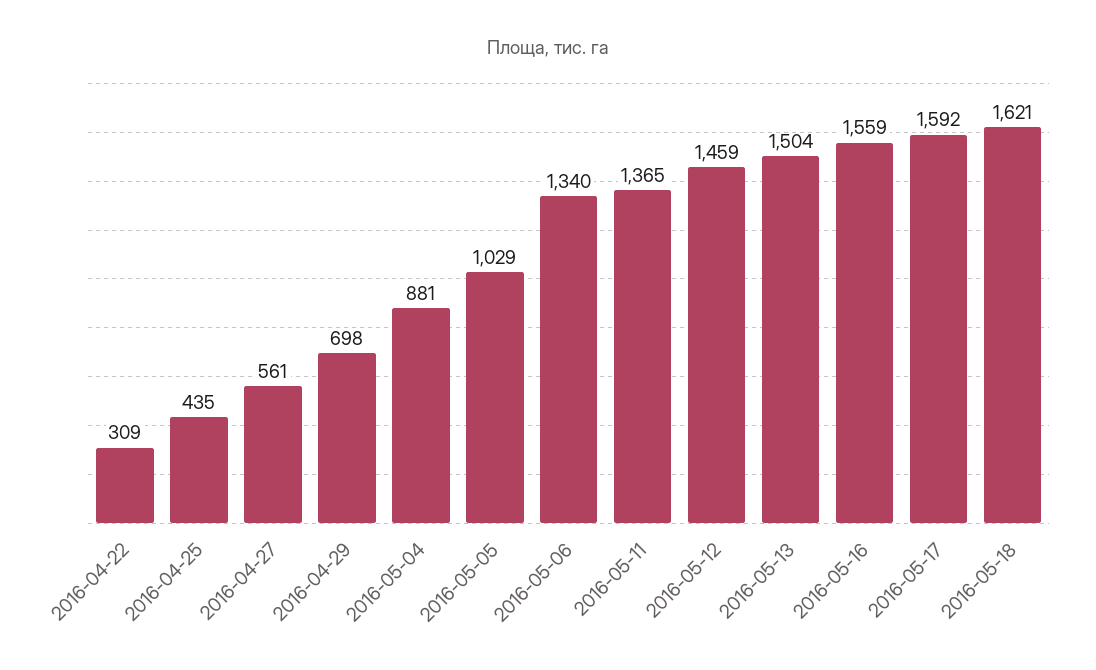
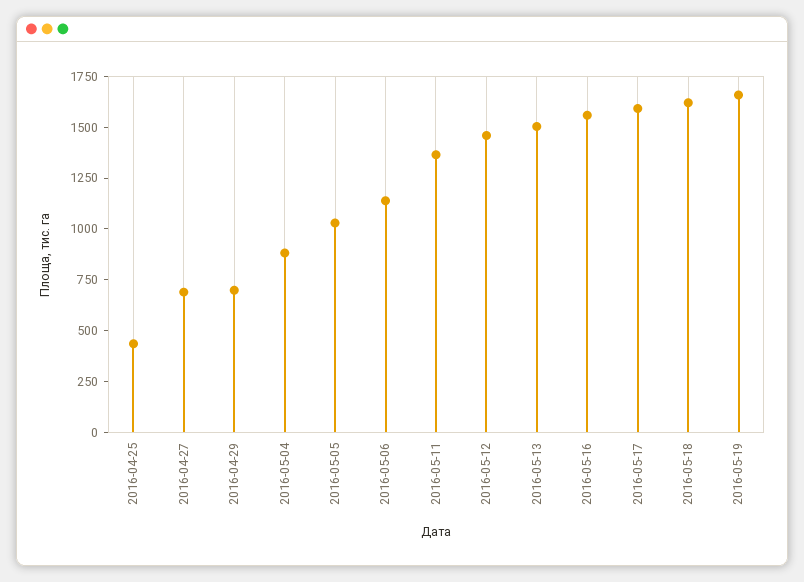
2016-04-22: 309 -> none
2016-04-27: 561 -> 700
2016-05-06: 1340 -> 1150
2016-05-19: none -> 1650

